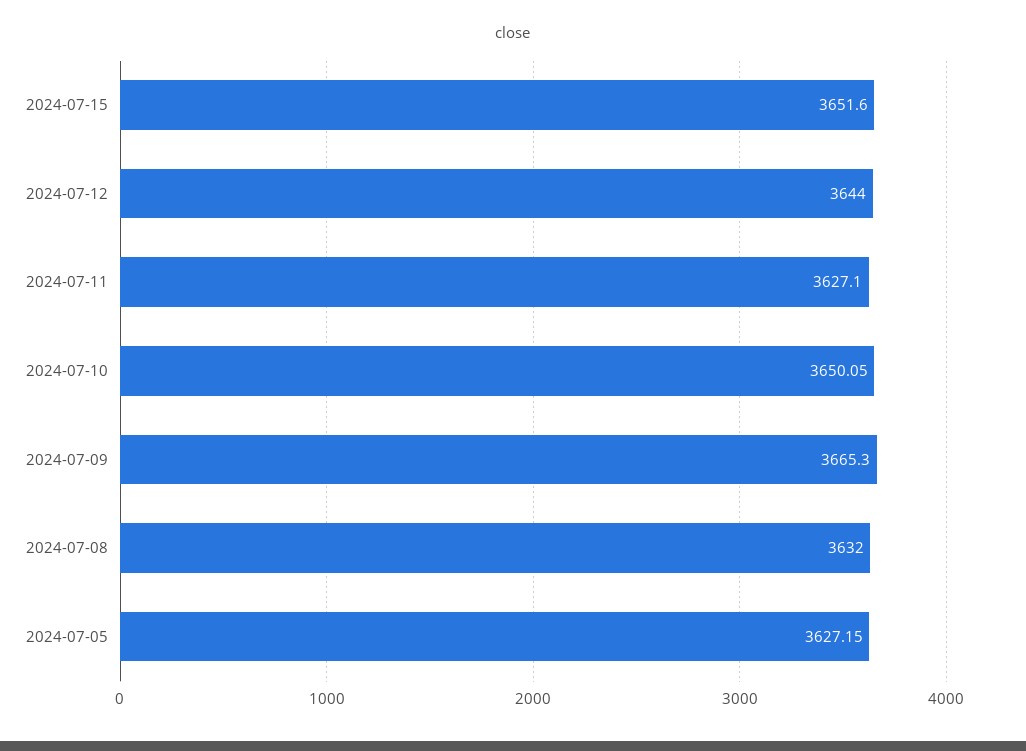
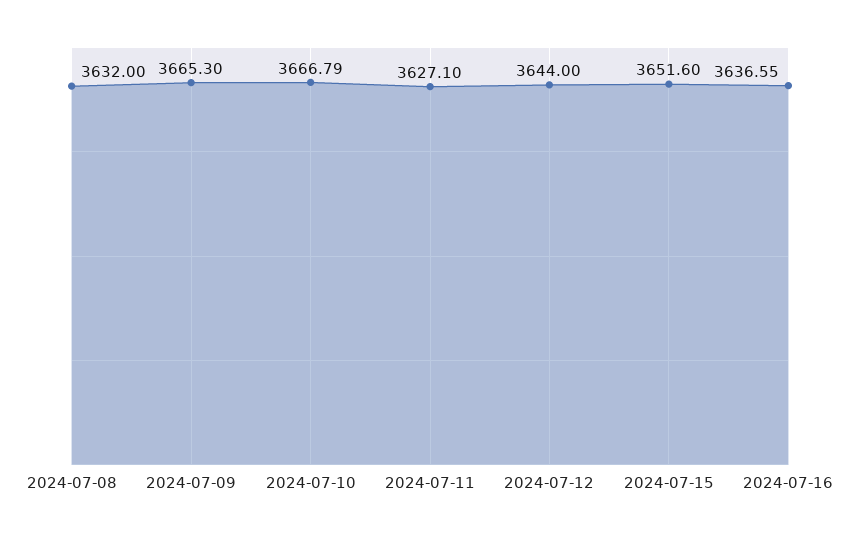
2024-07-10: 3650.05 -> 3666.79
2024-07-05: 3627.15 -> none
2024-07-16: none -> 3636.55

